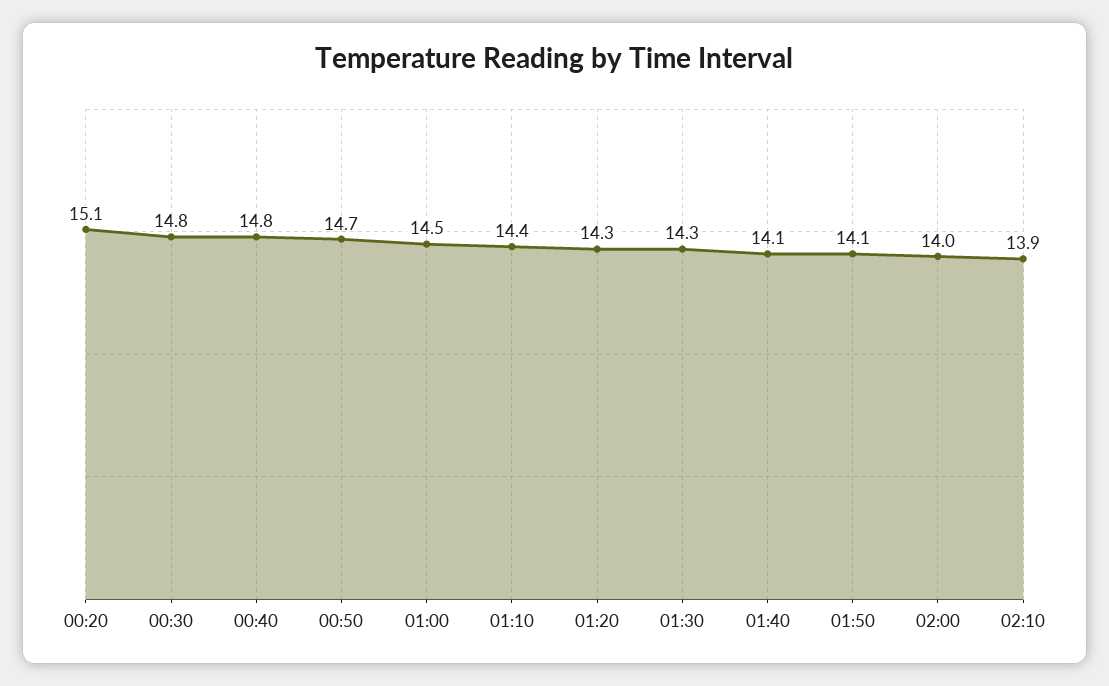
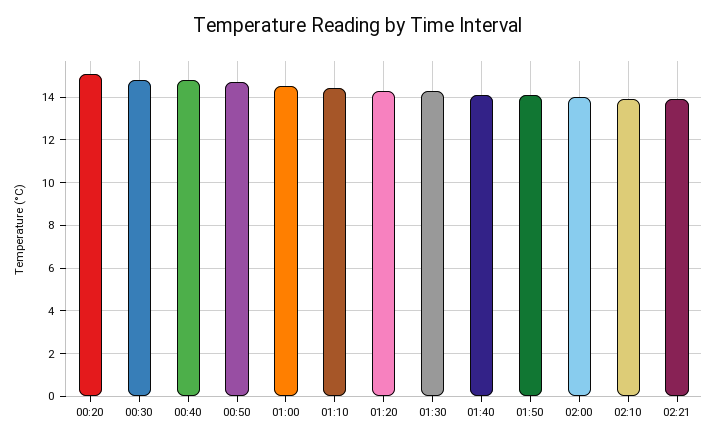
02:21: none -> 14

